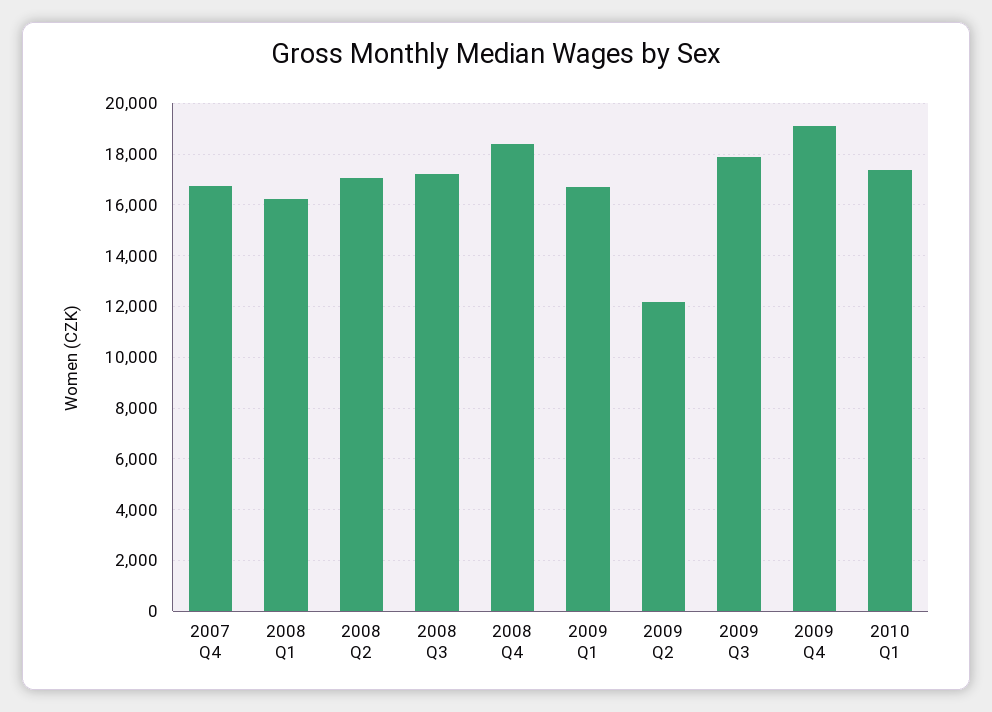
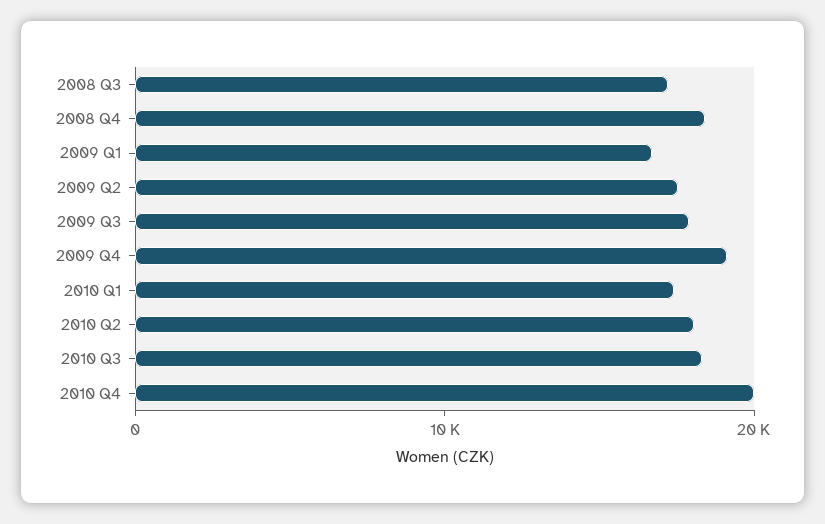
2007 Q4: 16750 -> none
2008 Q1: 16250 -> none
2008 Q2: 17000 -> none
2009 Q2: 12250 -> 18000
2010 Q2: none -> 18000
2010 Q3: none -> 18000
2010 Q4: none -> 20000

